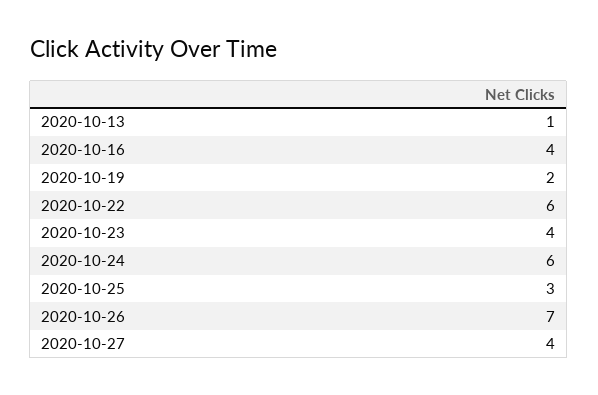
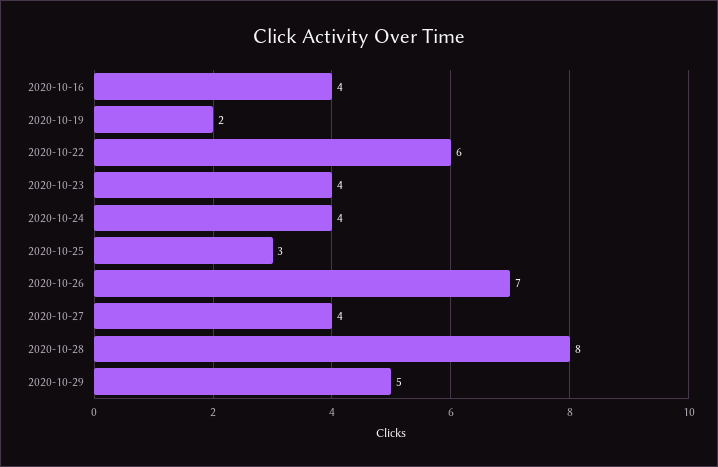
2020-10-13: 1 -> none
2020-10-24: 6 -> 4
2020-10-28: none -> 8
2020-10-29: none -> 5

